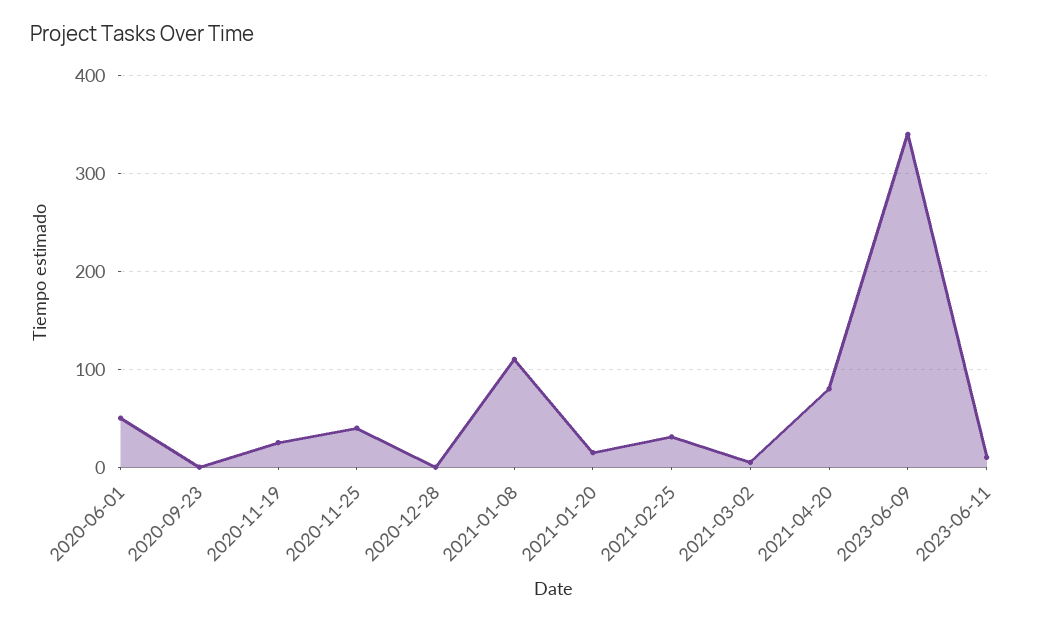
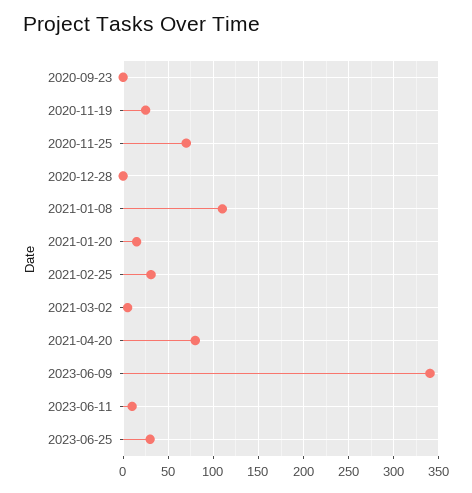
2020-06-01: 50 -> none
2020-11-25: 40 -> 70
2023-06-25: none -> 30

